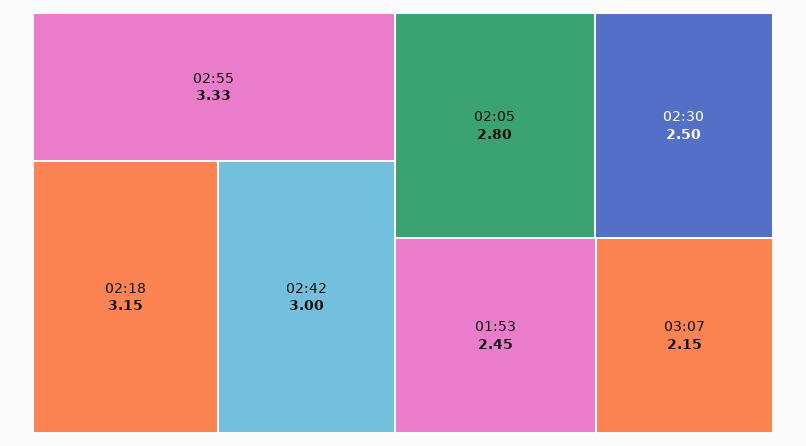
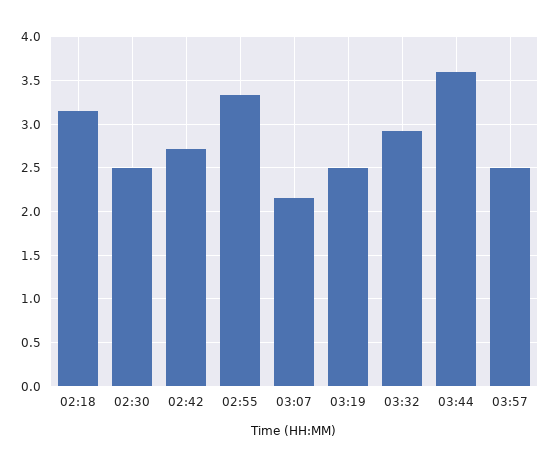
02:42: 3 -> 2.7
02:05: 2.8 -> none
01:53: 2.45 -> none
03:19: none -> 2.5
03:32: none -> 2.9
03:44: none -> 3.6
03:57: none -> 2.5

